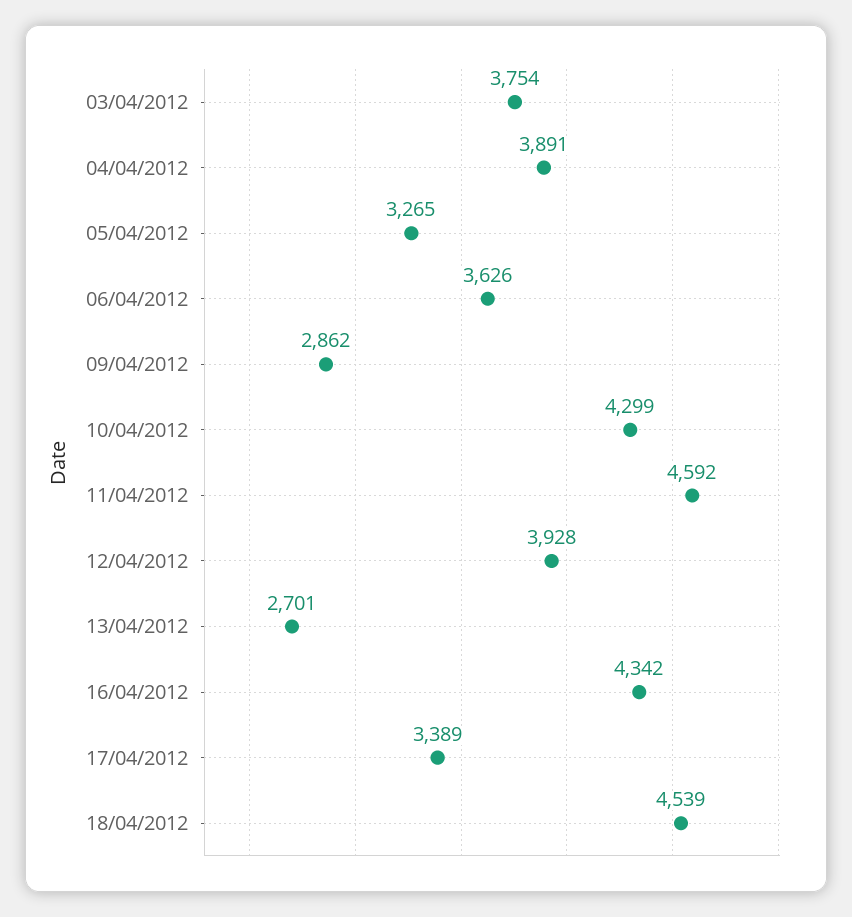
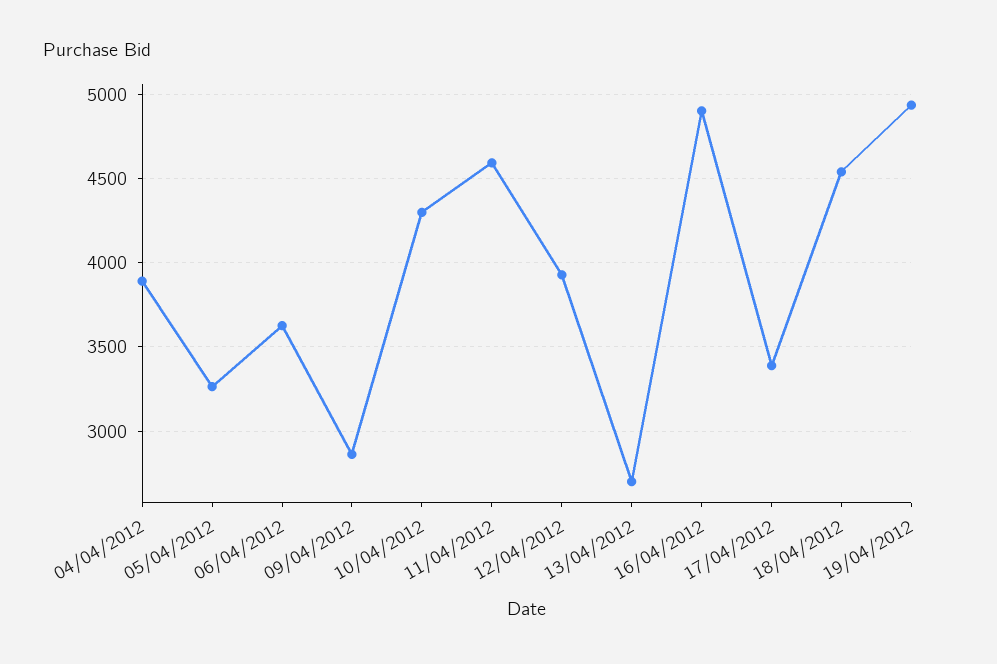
03/04/2012: 3754 -> none
16/04/2012: 4342 -> 4900
19/04/2012: none -> 4950

